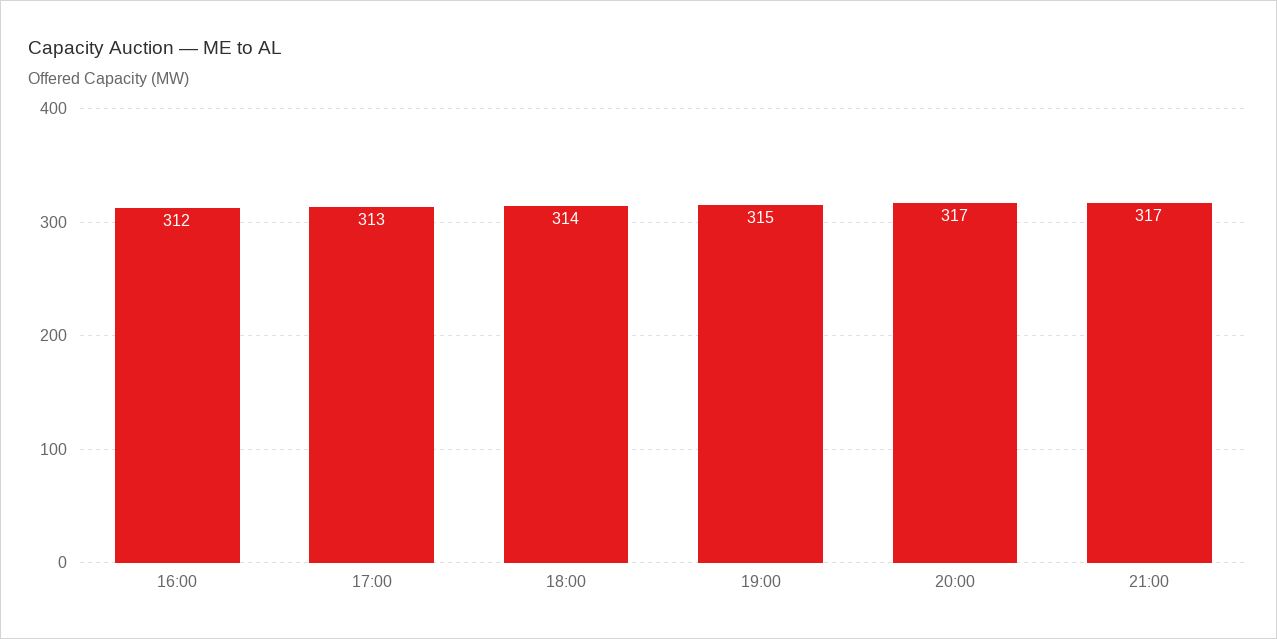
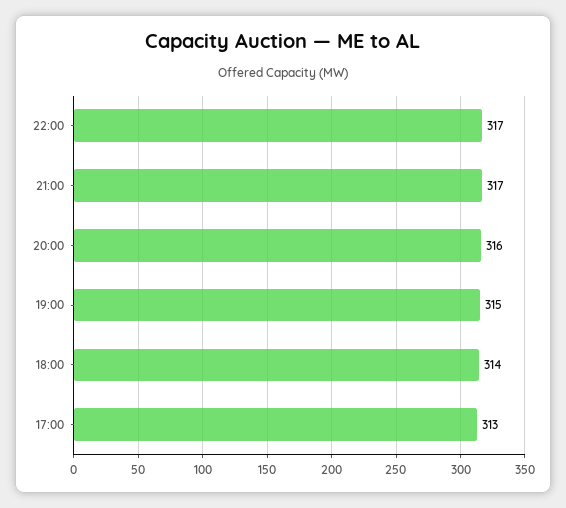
16:00: 312 -> none
20:00: 317 -> 316
22:00: none -> 317

